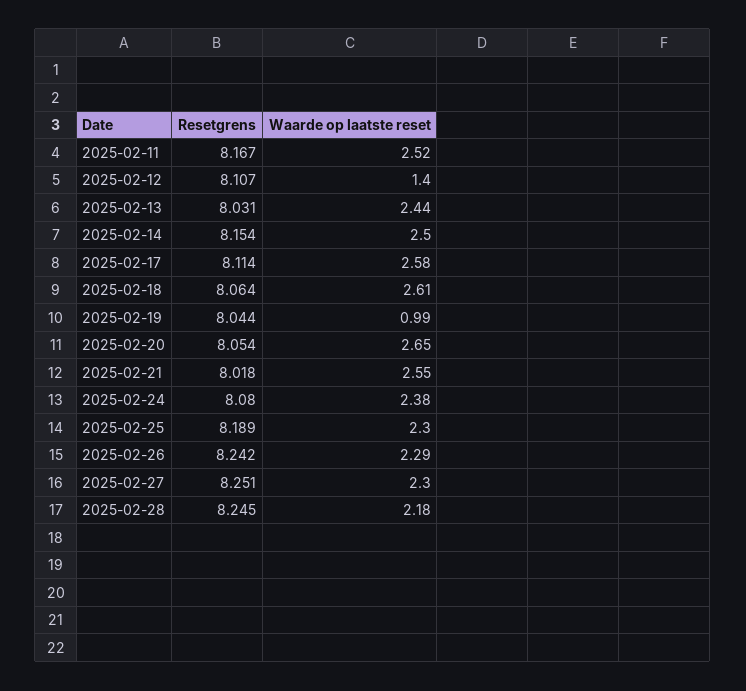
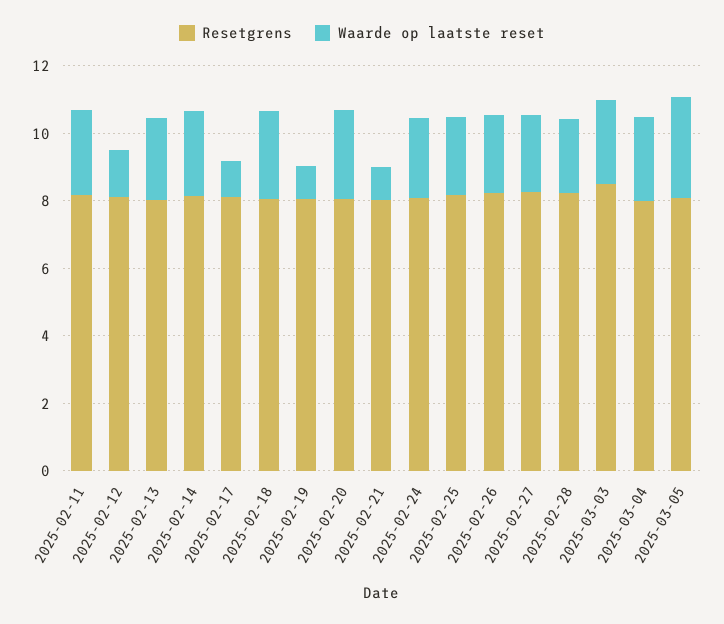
Waarde op laatste reset, 2025-02-17: 2.58 -> 1
Waarde op laatste reset, 2025-02-21: 2.55 -> 1
Resetgrens, 2025-03-03: none -> 8.5
Waarde op laatste reset, 2025-03-03: none -> 2.5
Resetgrens, 2025-03-04: none -> 8
Waarde op laatste reset, 2025-03-04: none -> 2.5
Resetgrens, 2025-03-05: none -> 8
Waarde op laatste reset, 2025-03-05: none -> 3

